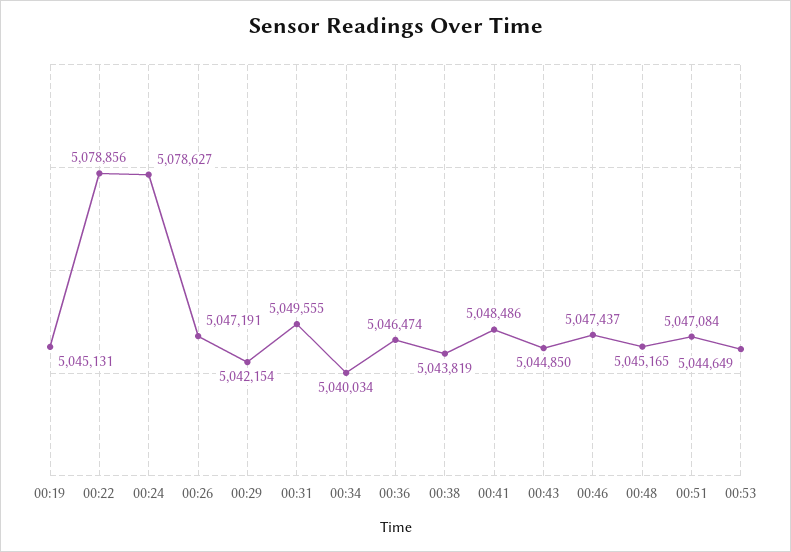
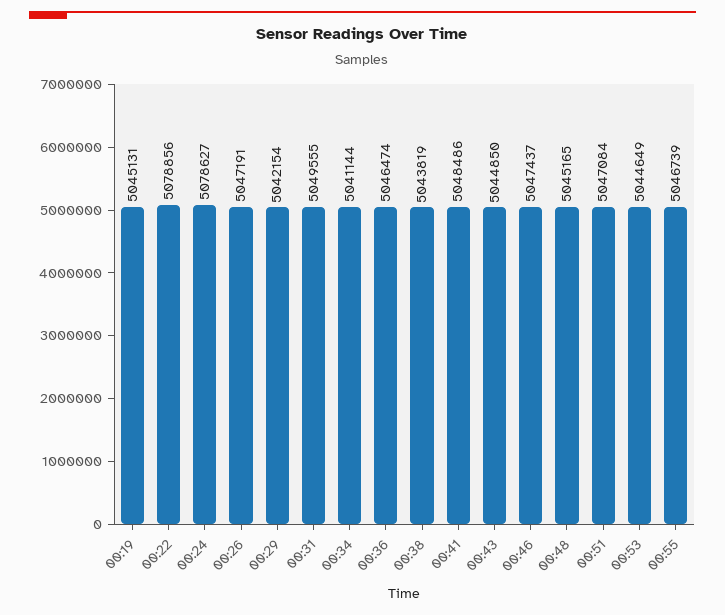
00:34: 5040034 -> 5041144
00:55: none -> 5046739

